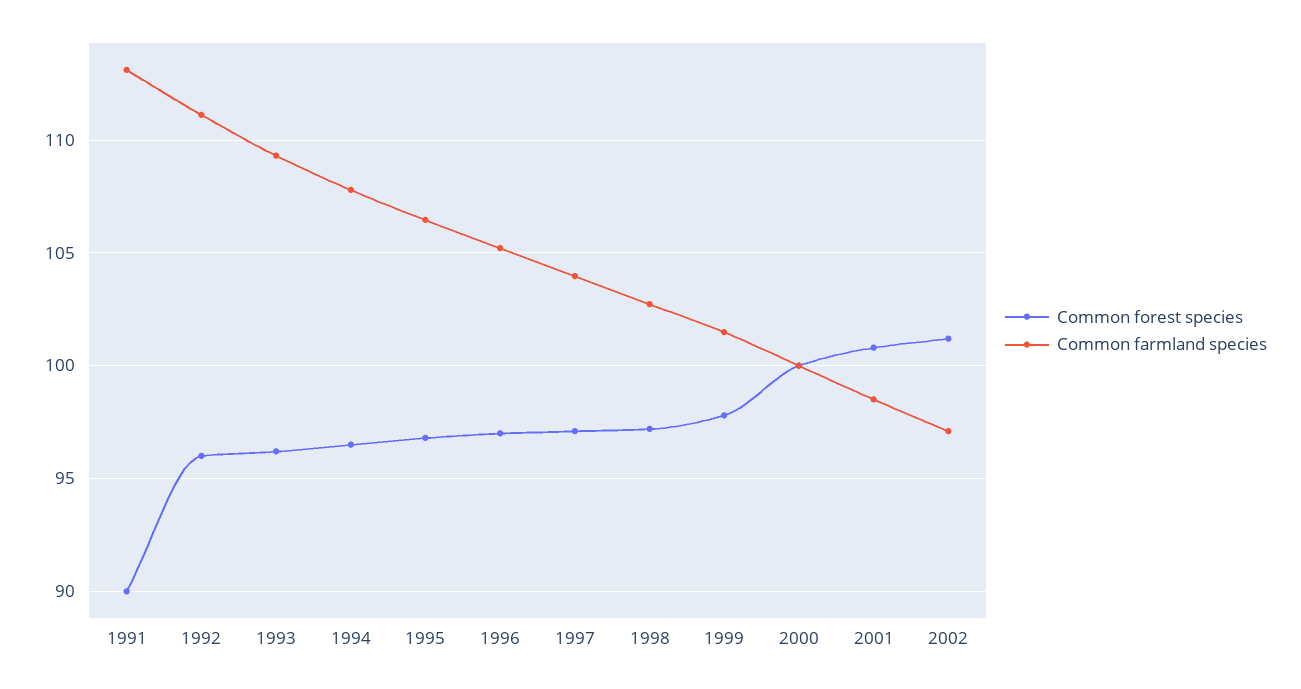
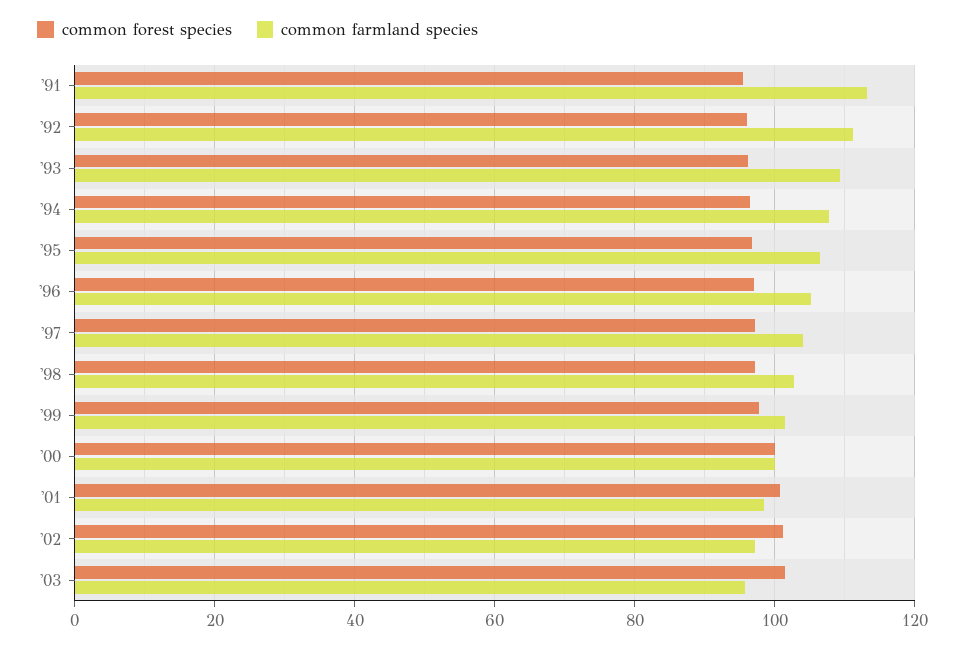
Common forest species, 1991: 90 -> 96
Common forest species, '03: none -> 102
Common farmland species, '03: none -> 96

